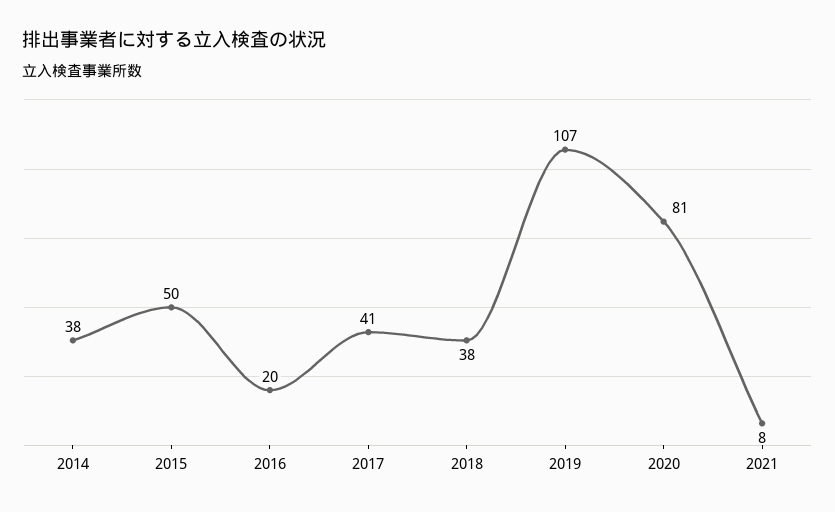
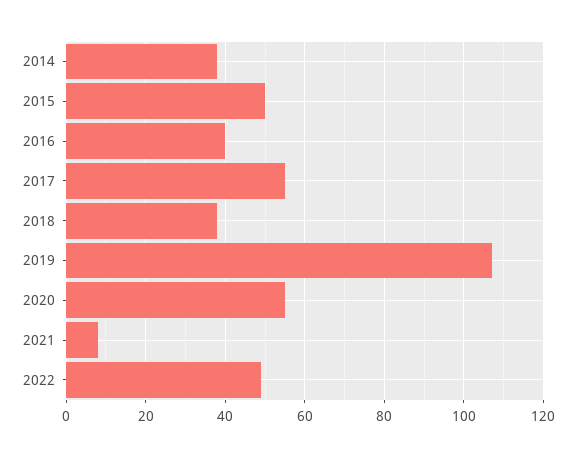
2016: 20 -> 40
2017: 41 -> 55
2020: 81 -> 55
2022: none -> 50

